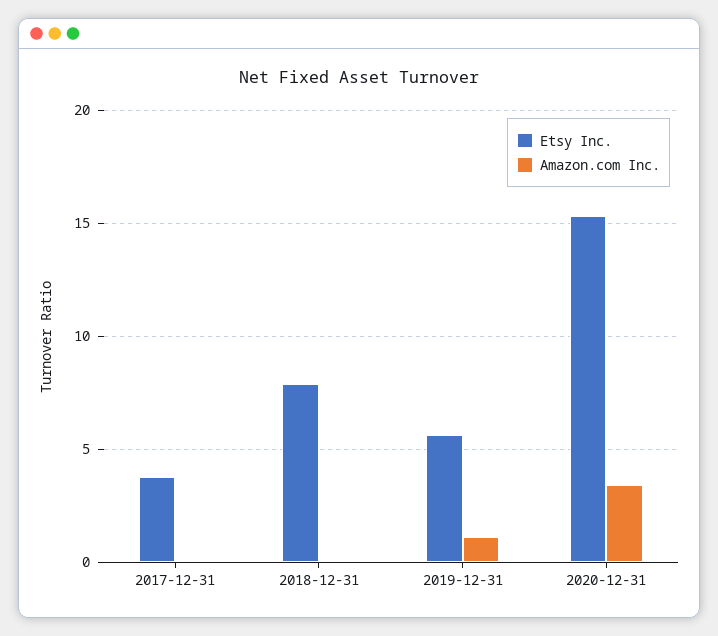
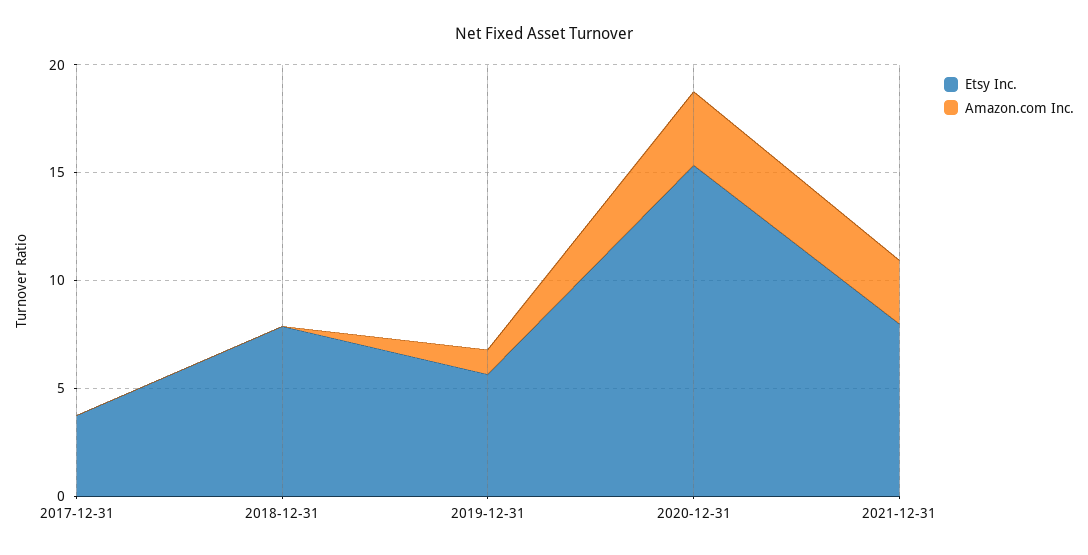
Etsy Inc., 2021-12-31: none -> 8
Amazon.com Inc., 2021-12-31: none -> 3

